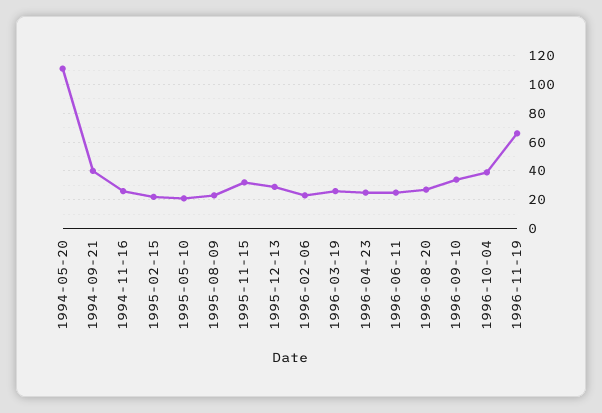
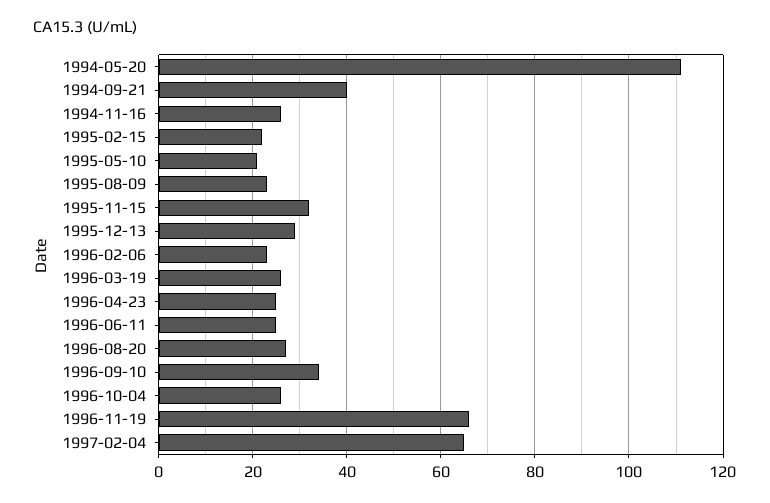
1996-10-04: 40 -> 25
1997-02-04: none -> 65

